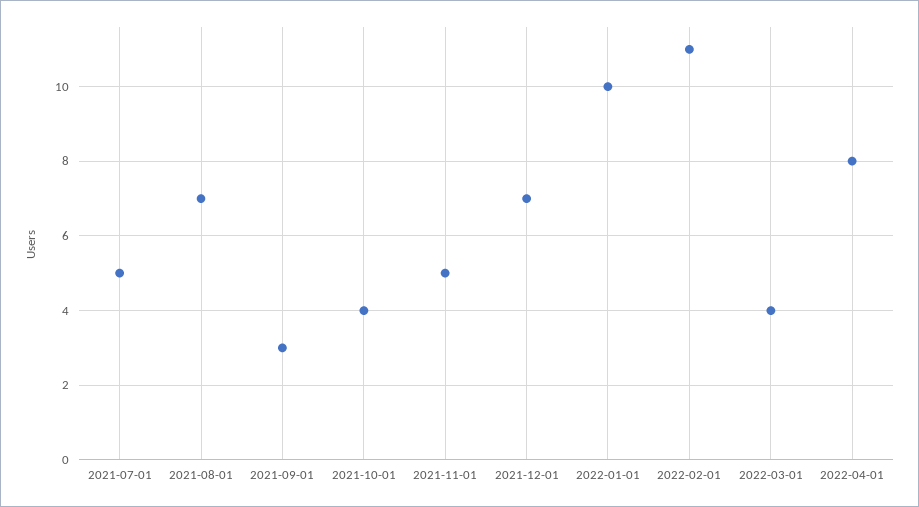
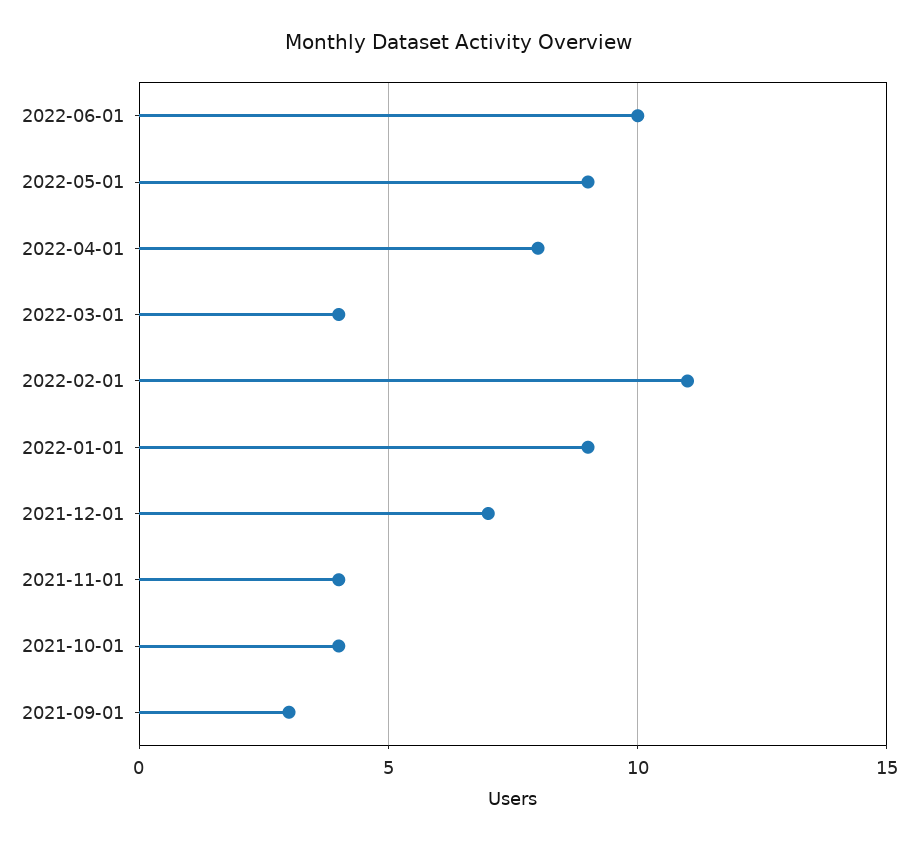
2021-07-01: 5 -> none
2021-08-01: 7 -> none
2021-11-01: 5 -> 4
2022-01-01: 10 -> 9
2022-06-01: none -> 10
2022-05-01: none -> 9

